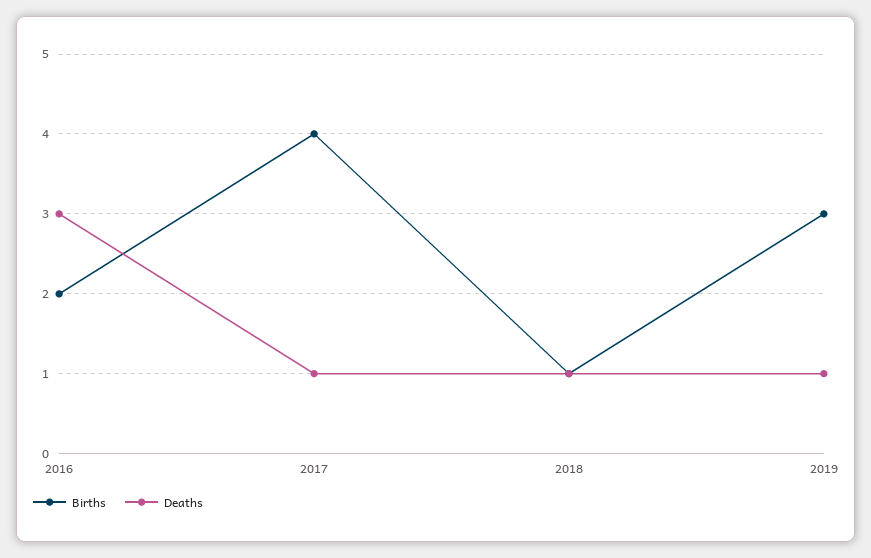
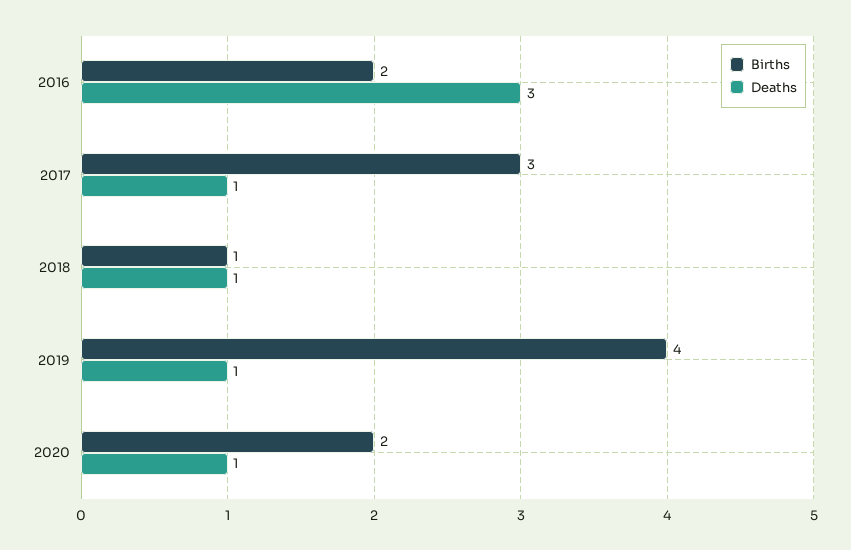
Births, 2017: 4 -> 3
Births, 2019: 3 -> 4
Births, 2020: none -> 2
Deaths, 2020: none -> 1

